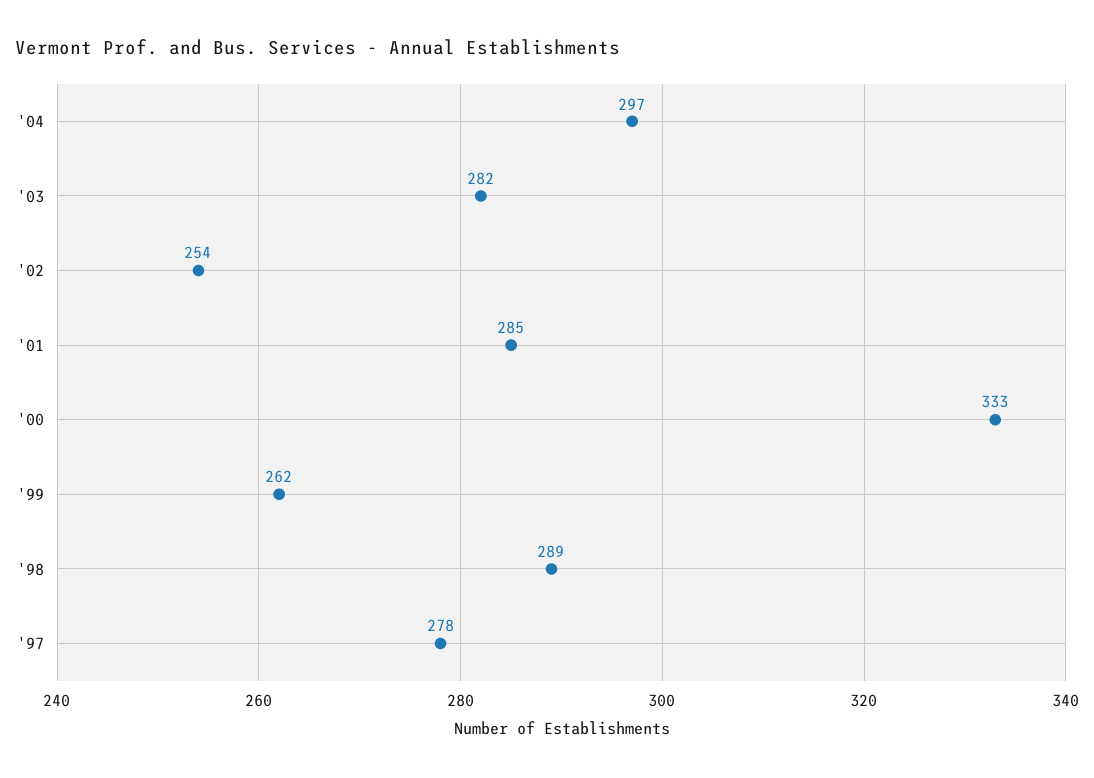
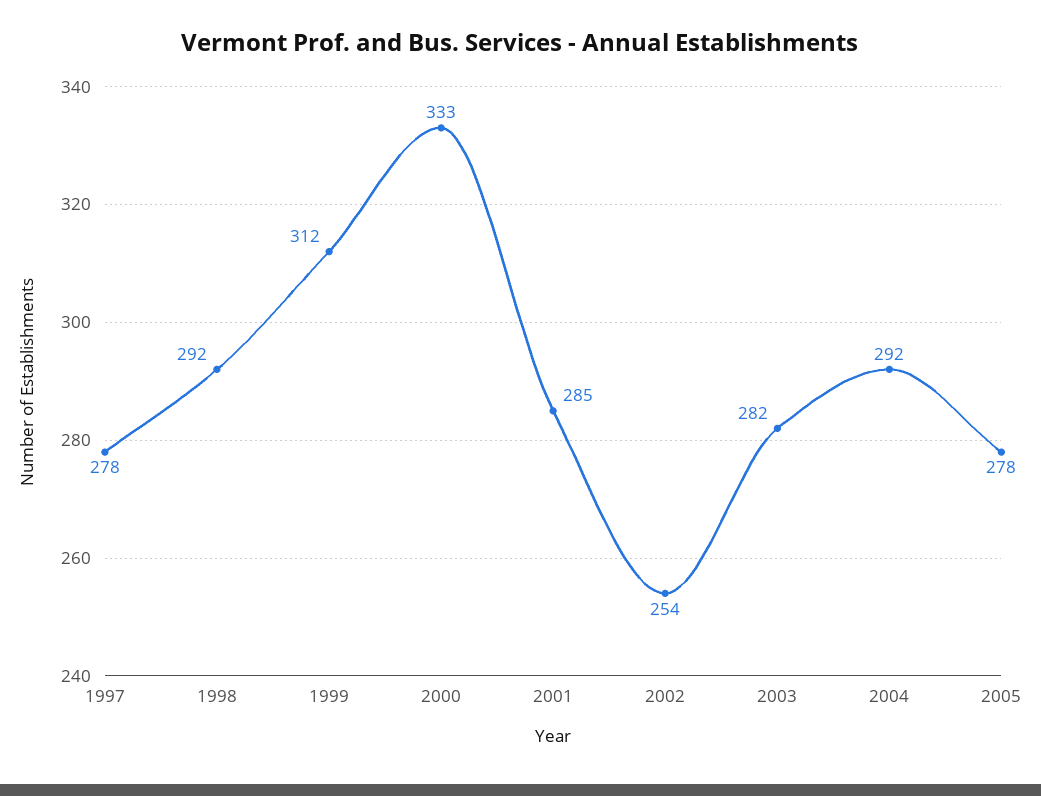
'04: 297 -> 292
'99: 262 -> 312
'98: 289 -> 292
2005: none -> 278

